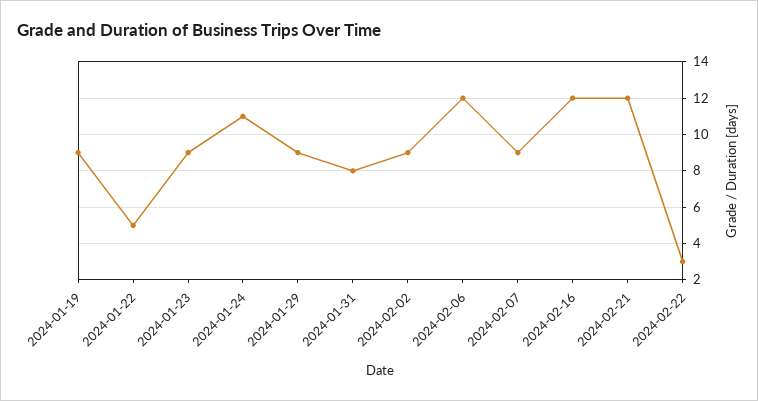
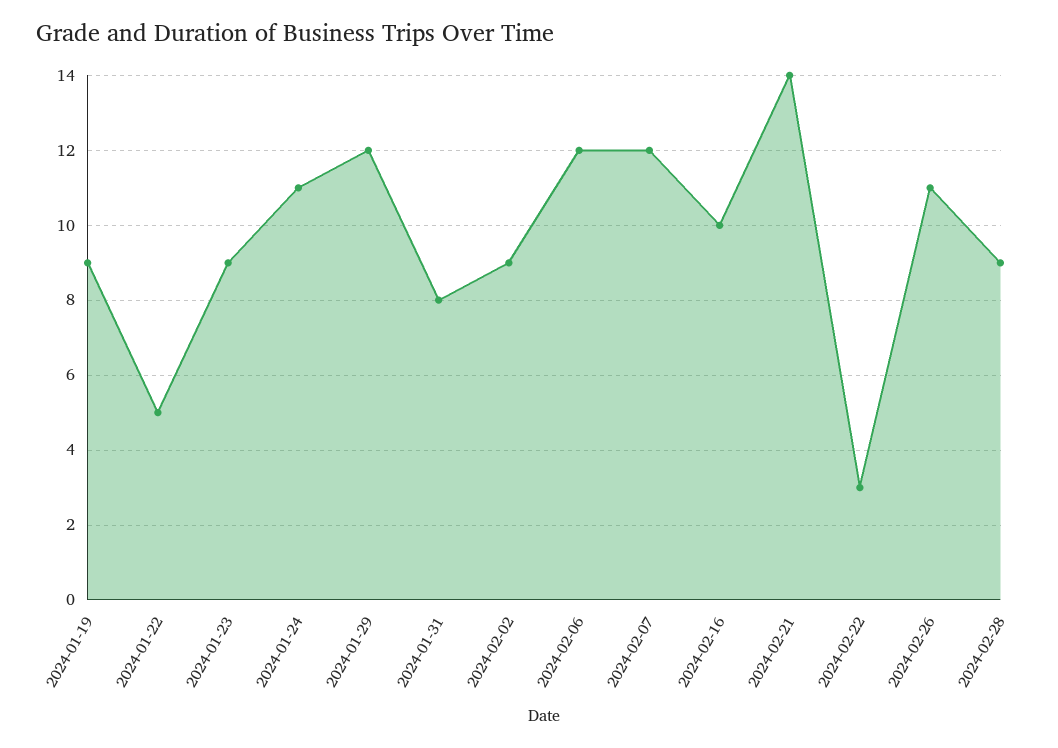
2024-01-29: 9 -> 12
2024-02-07: 9 -> 12
2024-02-16: 12 -> 10
2024-02-21: 12 -> 14
2024-02-26: none -> 11
2024-02-28: none -> 9

